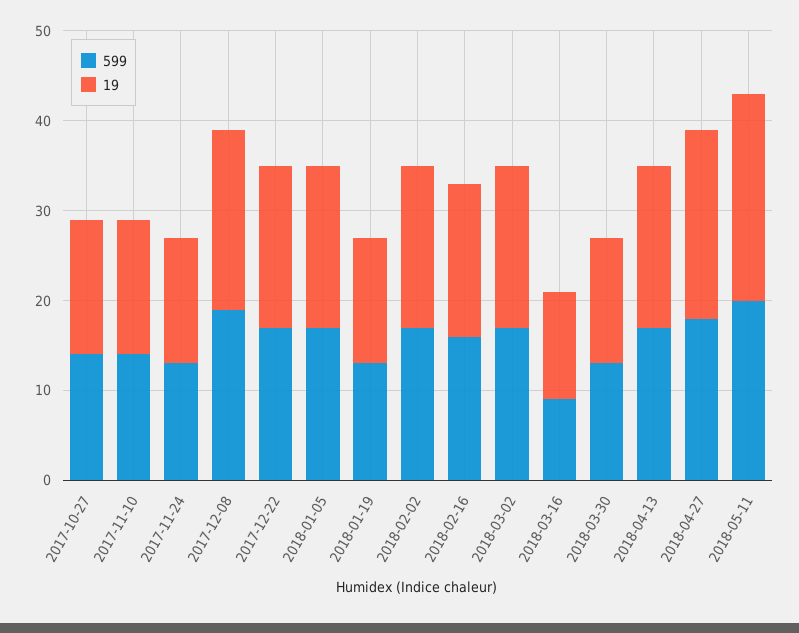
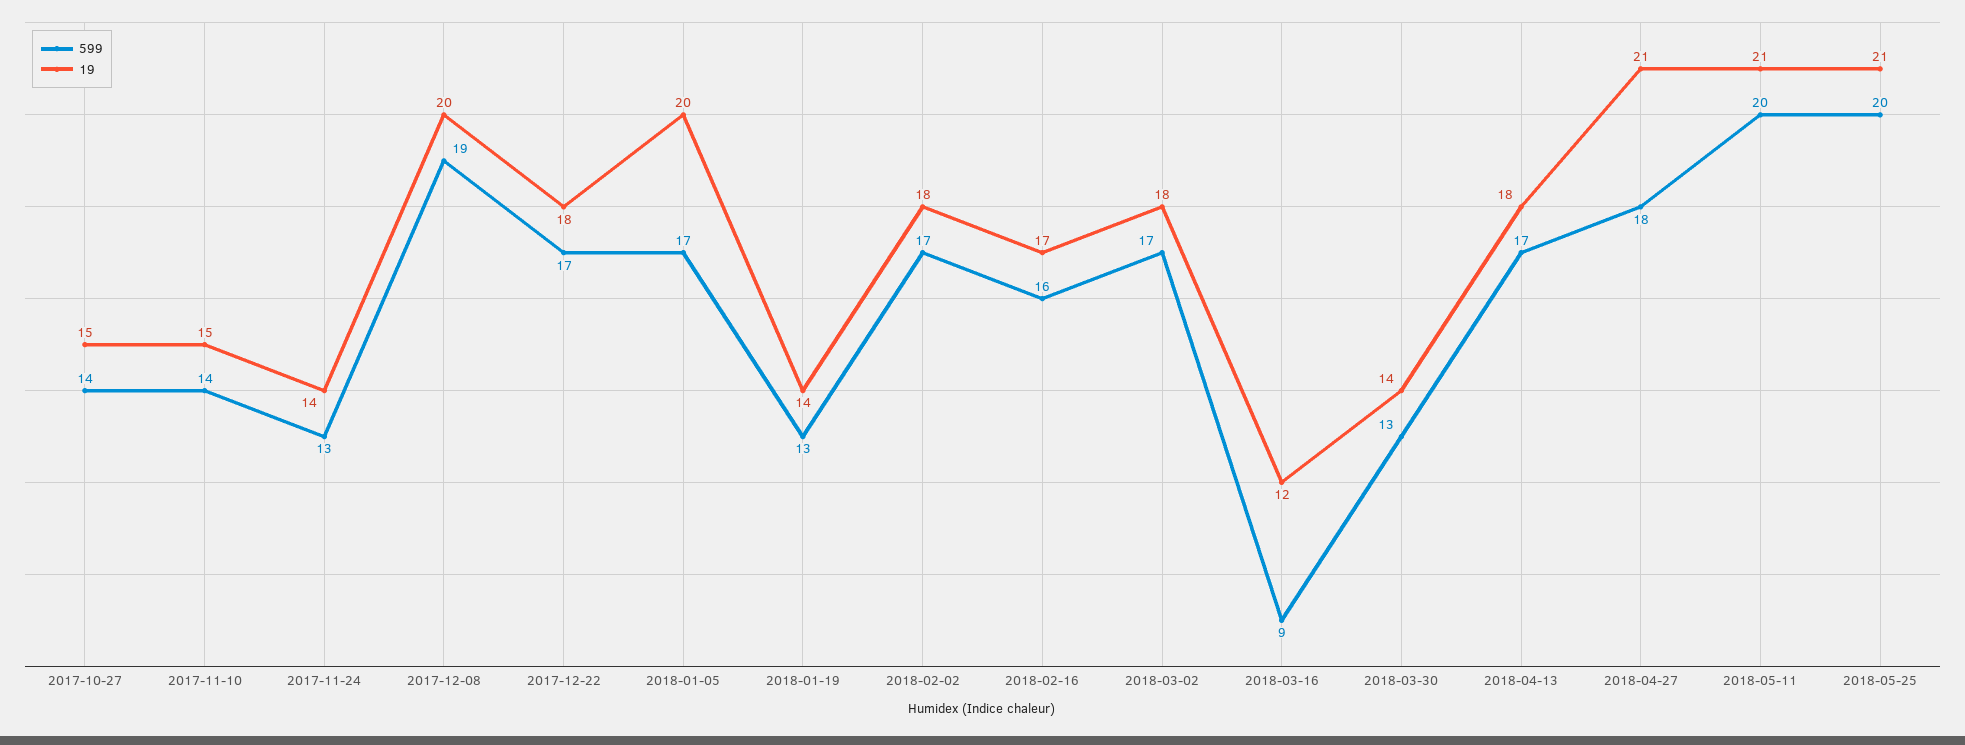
19, 2018-01-05: 18 -> 20
19, 2018-05-11: 23 -> 21
599, 2018-05-25: none -> 20
19, 2018-05-25: none -> 21

